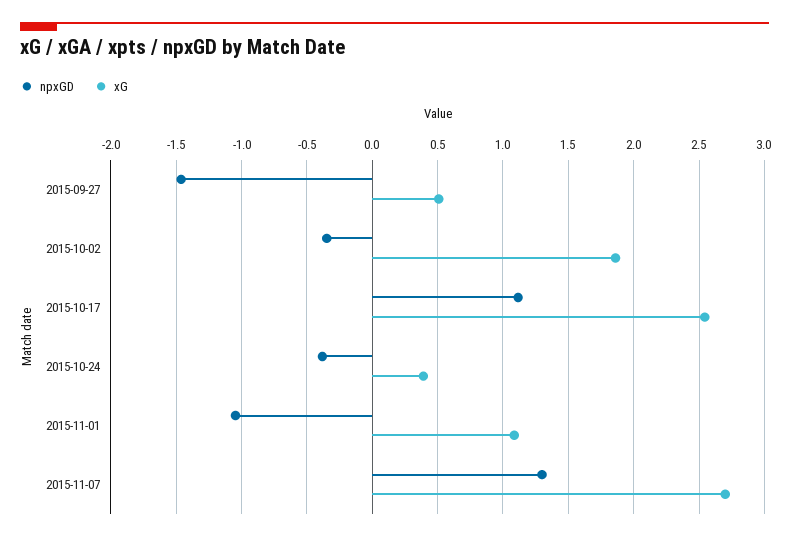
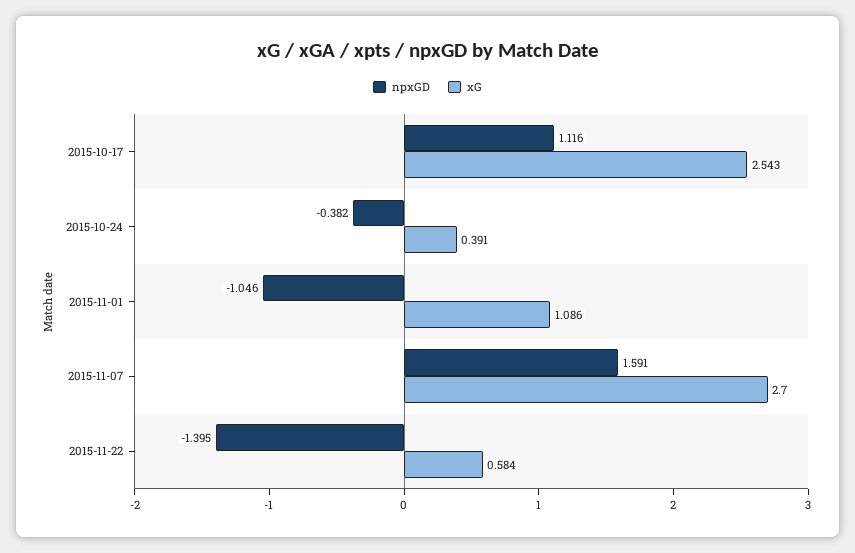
npxGD, 2015-09-27: -1.45 -> none
xG, 2015-09-27: 0.5 -> none
npxGD, 2015-10-02: -0.35 -> none
xG, 2015-10-02: 1.85 -> none
npxGD, 2015-11-07: 1.3 -> 1.591
npxGD, 2015-11-22: none -> -1.395
xG, 2015-11-22: none -> 0.584

